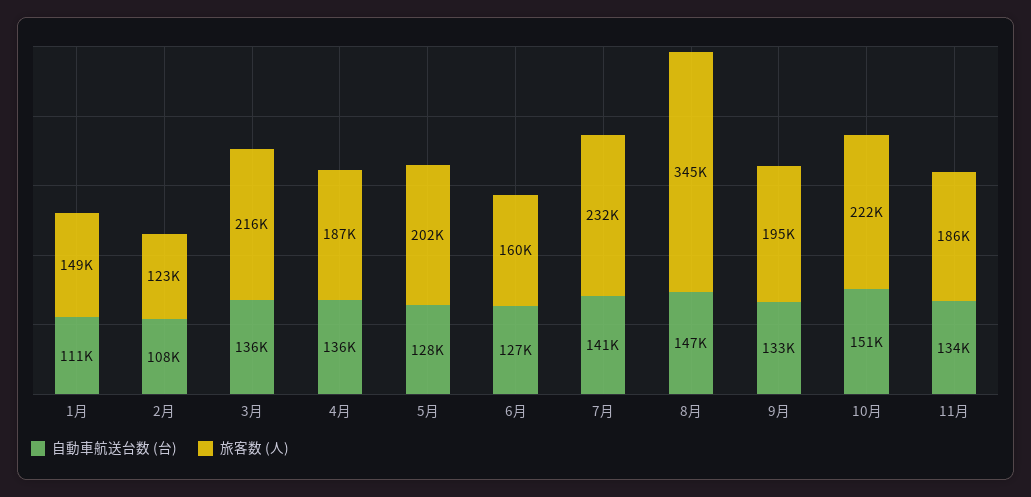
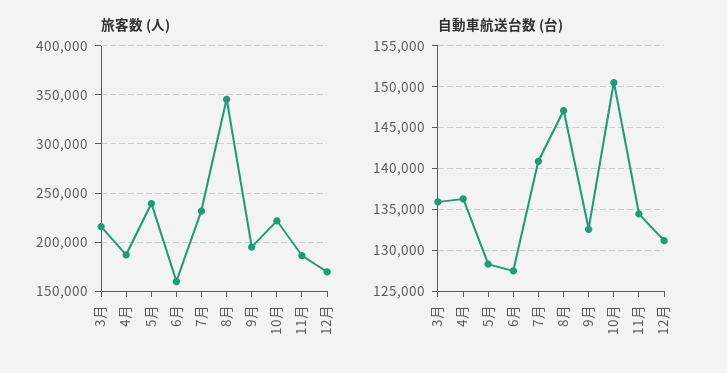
自動車航送台数 (台), 1月: 111000 -> none
旅客数 (人), 1月: 149000 -> none
自動車航送台数 (台), 2月: 108000 -> none
旅客数 (人), 2月: 123000 -> none
旅客数 (人), 5月: 202000 -> 240000
旅客数 (人), 12月: none -> 170000
自動車航送台数 (台), 12月: none -> 131000

